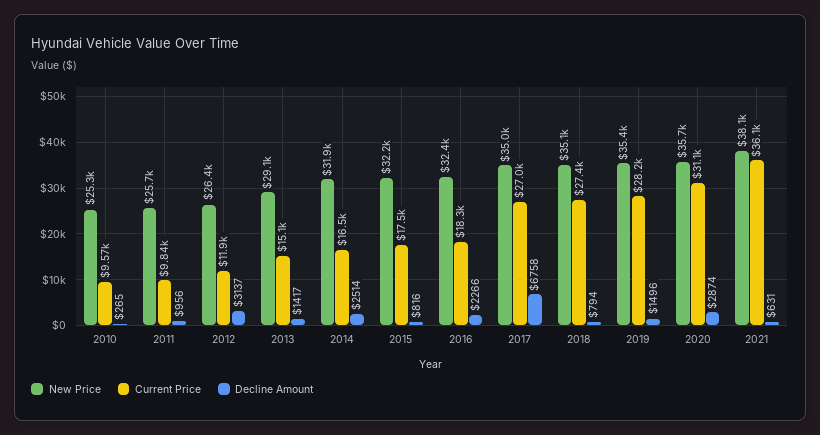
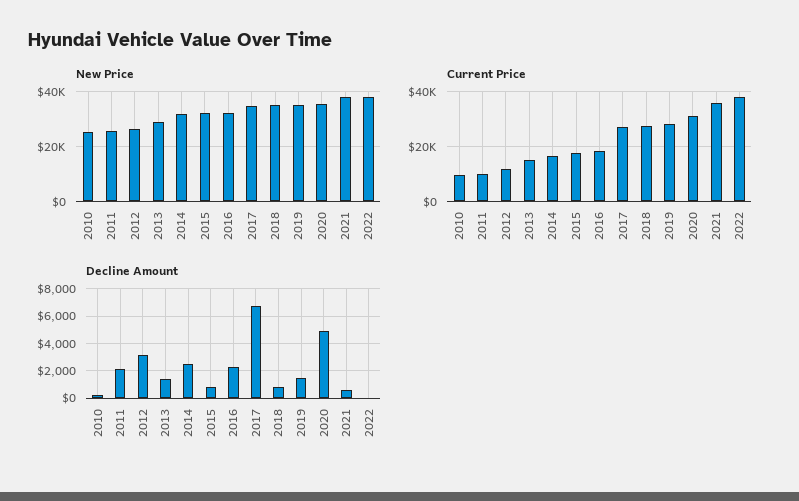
Decline Amount, 2011: 956 -> 2000
Decline Amount, 2020: 2874 -> 5000
New Price, 2022: none -> 37500
Current Price, 2022: none -> 37500
Decline Amount, 2022: none -> 0

